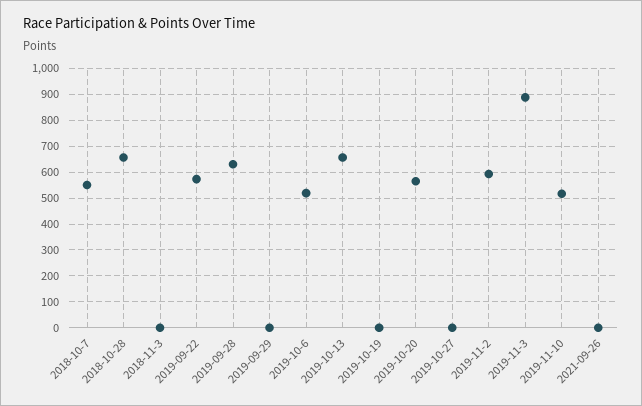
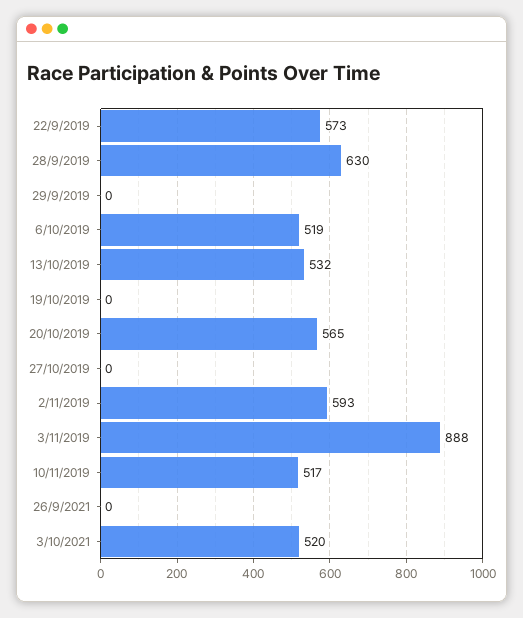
2018-10-7: 550 -> none
2018-10-28: 650 -> none
2018-11-3: 0 -> none
2019-10-13: 650 -> 532
3/10/2021: none -> 520

